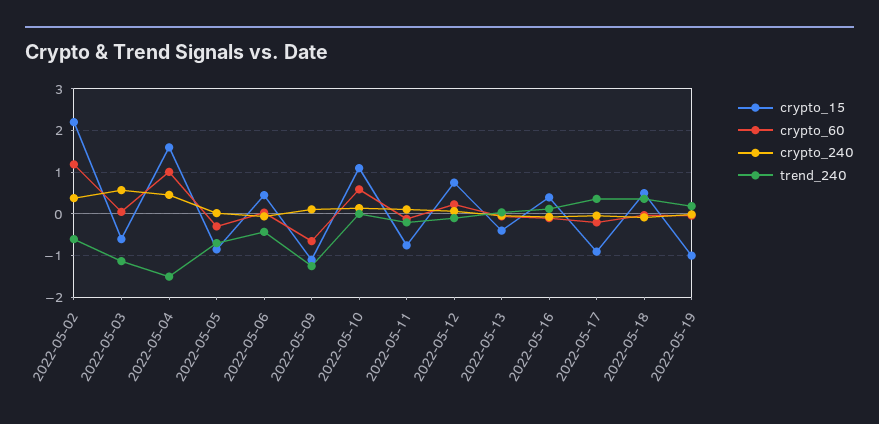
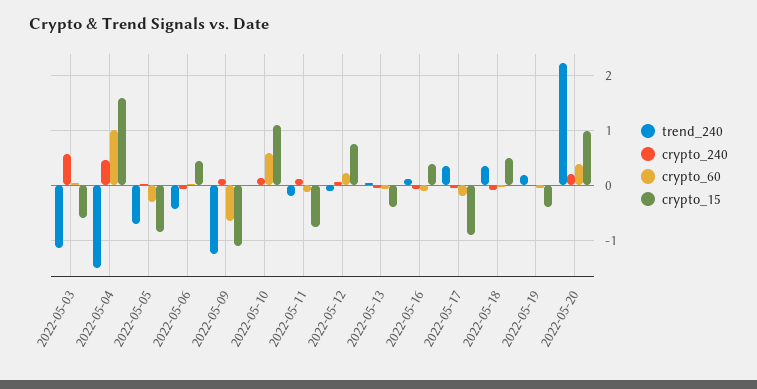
crypto_15, 2022-05-02: 2.2 -> none
crypto_60, 2022-05-02: 1.2 -> none
crypto_240, 2022-05-02: 0.4 -> none
trend_240, 2022-05-02: -0.6 -> none
crypto_15, 2022-05-19: -1 -> -0.4
trend_240, 2022-05-20: none -> 2.2
crypto_240, 2022-05-20: none -> 0.2
crypto_60, 2022-05-20: none -> 0.4
crypto_15, 2022-05-20: none -> 1

